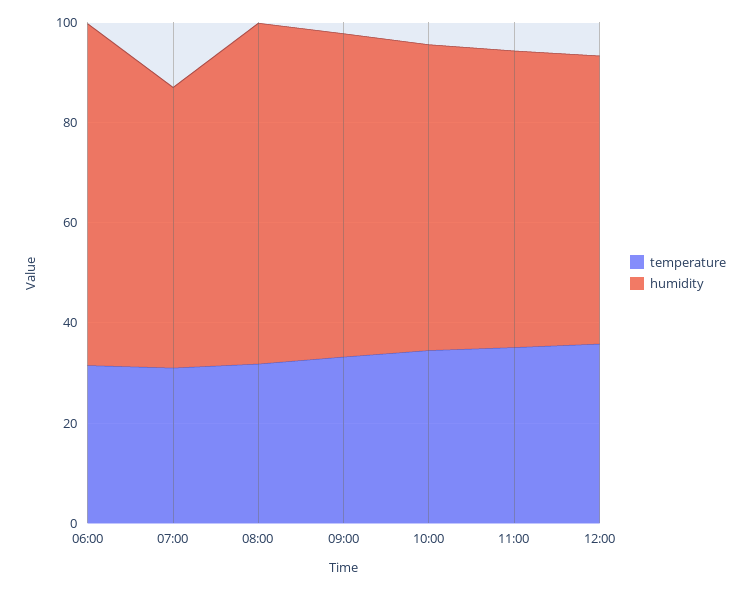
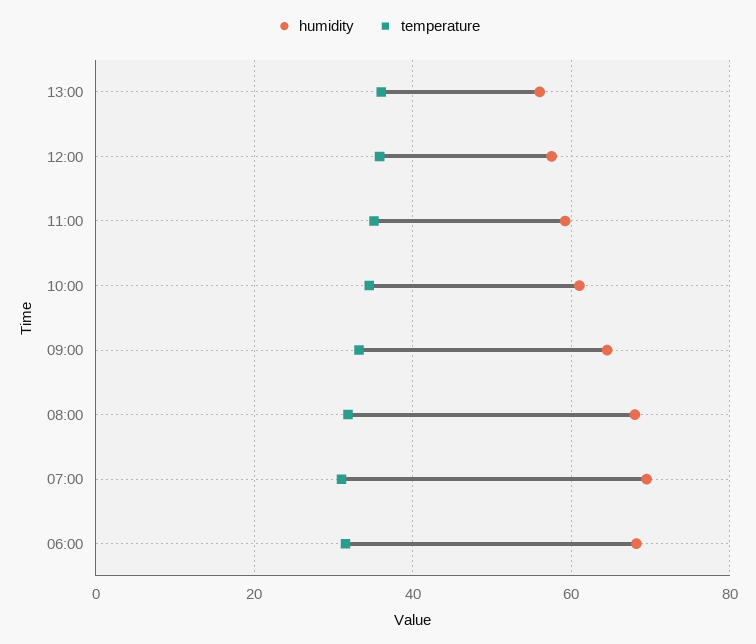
humidity, 07:00: 55 -> 70
humidity, 13:00: none -> 56
temperature, 13:00: none -> 36

